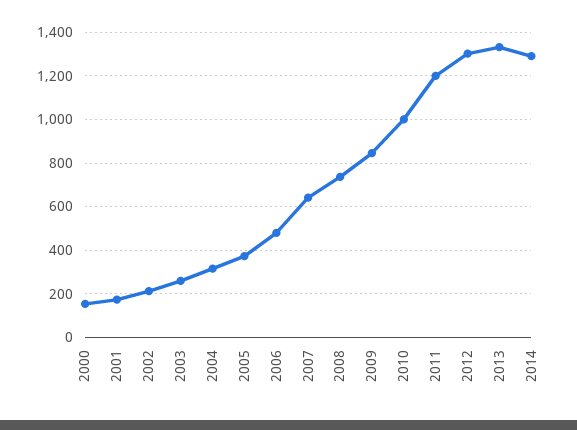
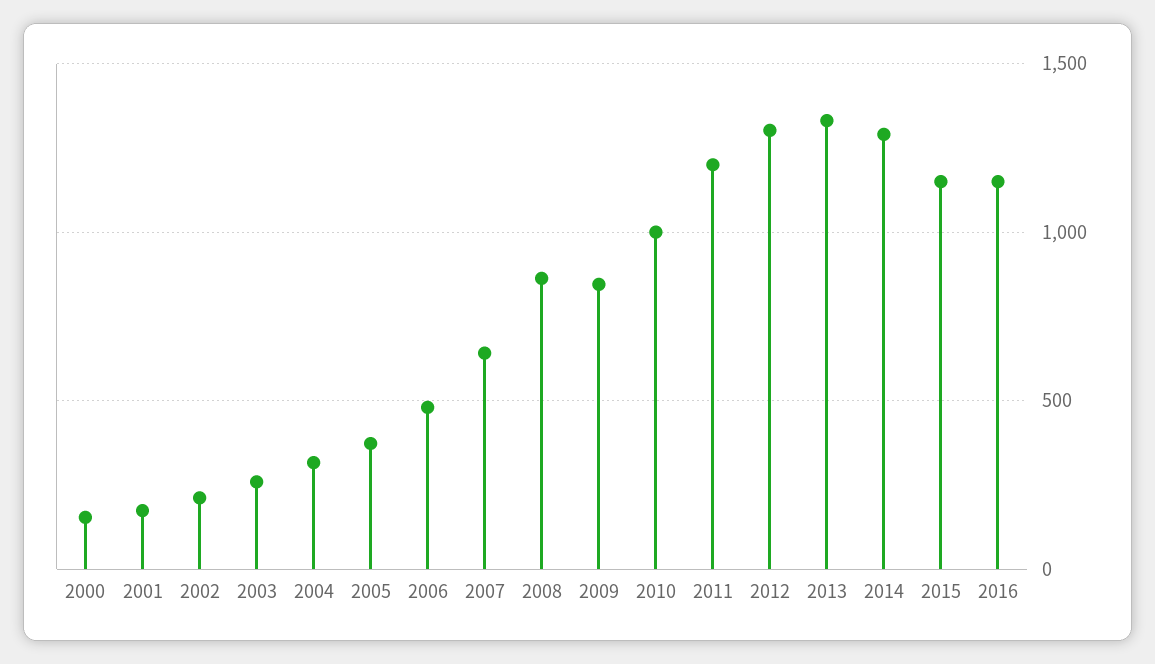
2008: 750 -> 850
2015: none -> 1150
2016: none -> 1150

